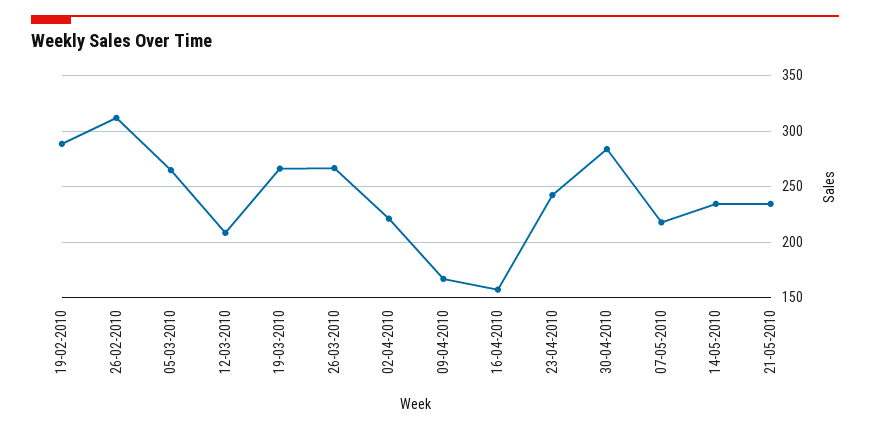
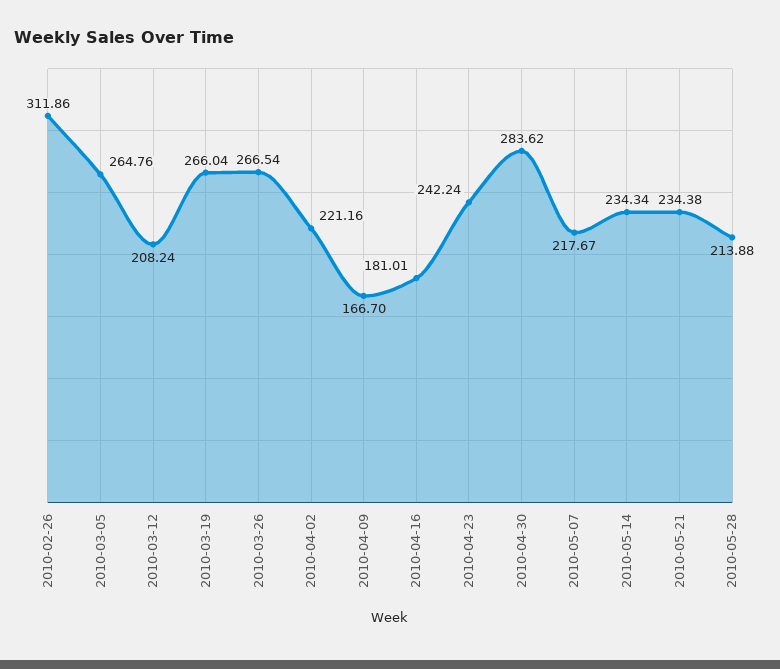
19-02-2010: 290 -> none
16-04-2010: 160 -> 181.01
2010-05-28: none -> 213.88

